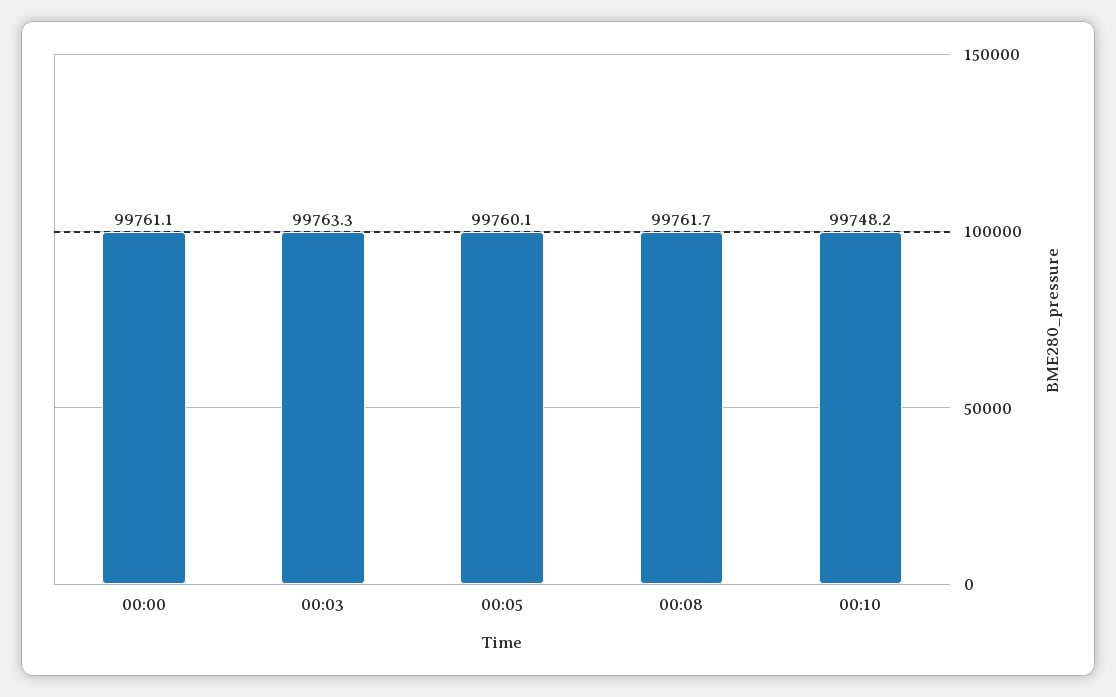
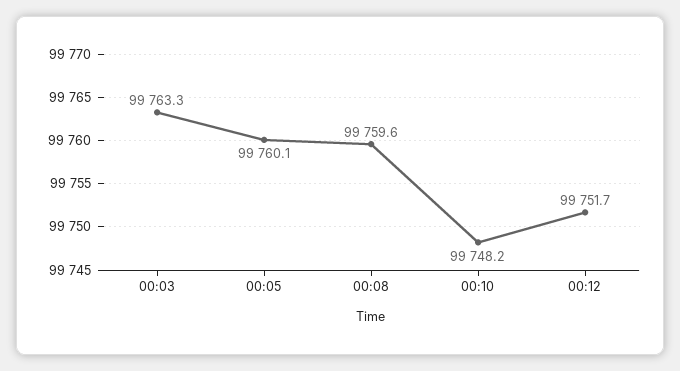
00:00: 99761.1 -> none
00:08: 99761.7 -> 99759.6
00:12: none -> 99751.7

